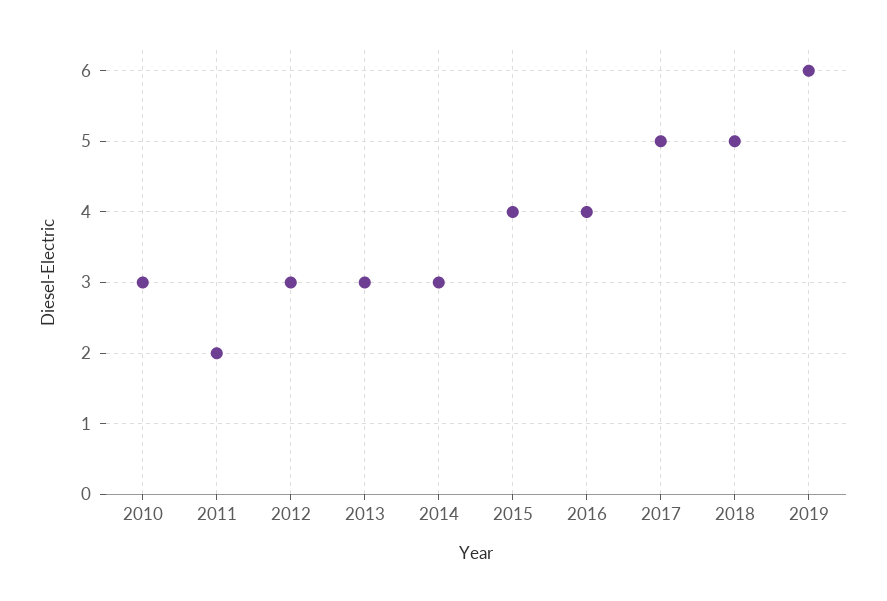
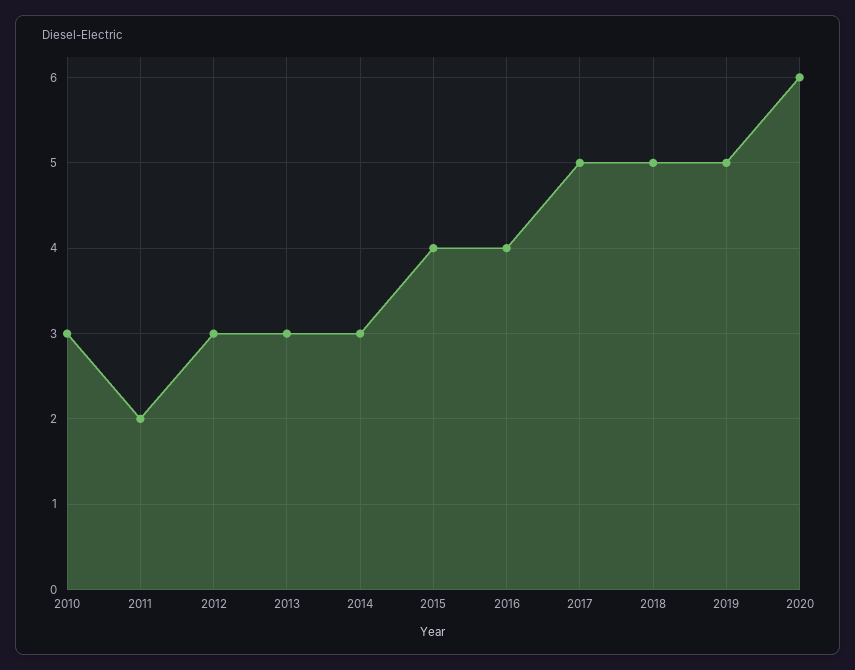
2019: 6 -> 5
2020: none -> 6

